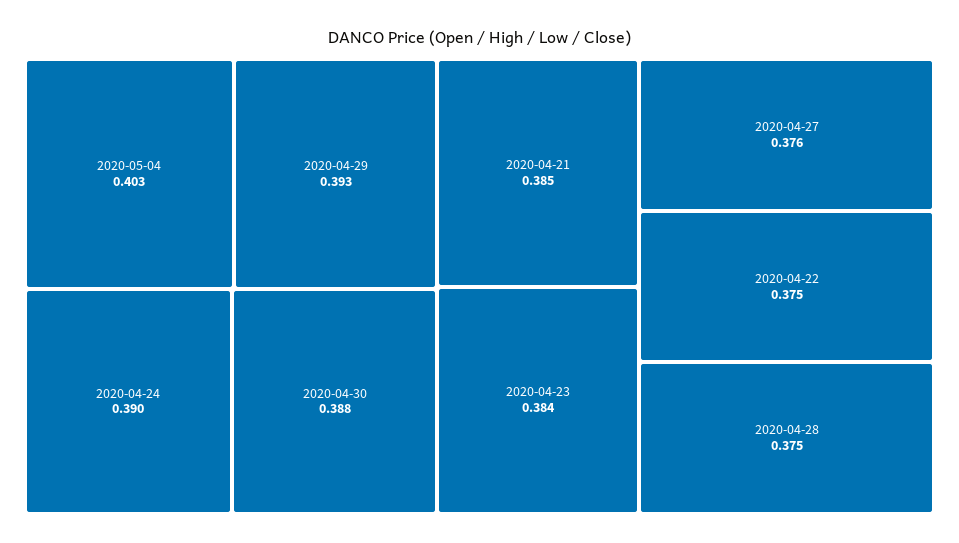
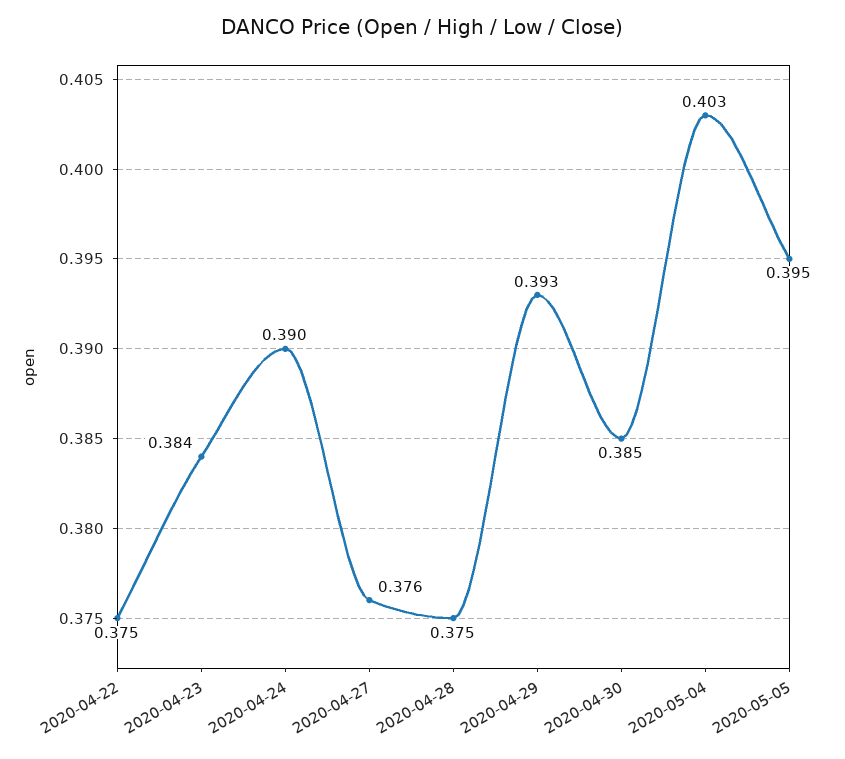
2020-04-30: 0.388 -> 0.385
2020-04-21: 0.385 -> none
2020-05-05: none -> 0.395

